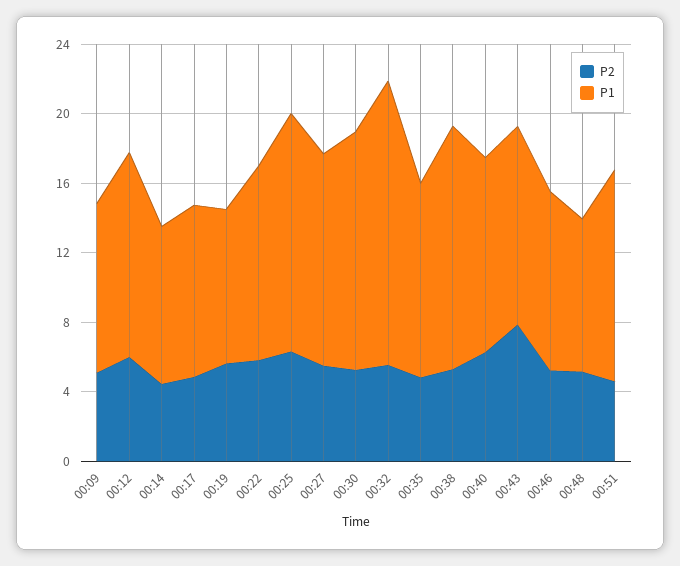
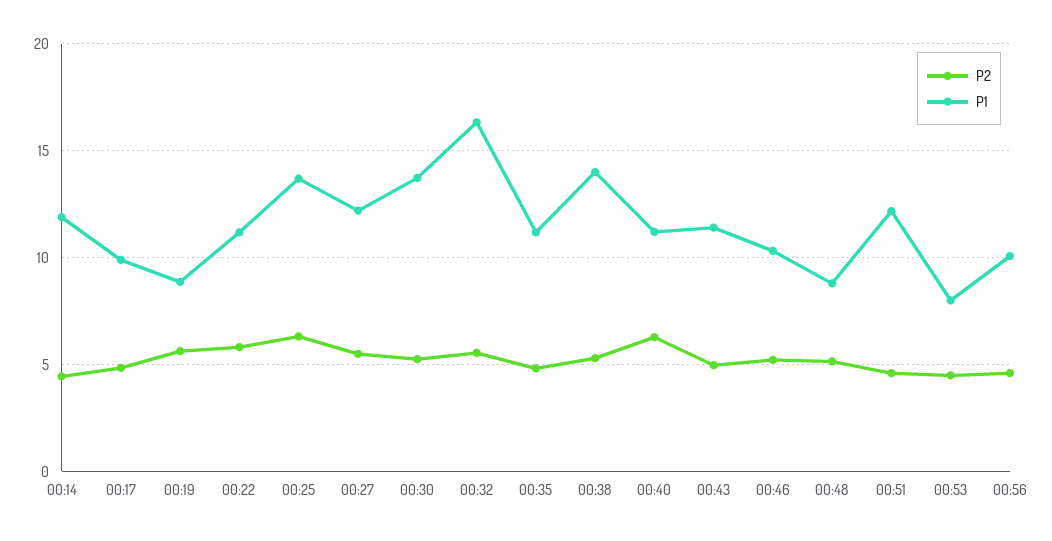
P2, 00:09: 5 -> none
P1, 00:09: 10 -> none
P2, 00:12: 6 -> none
P1, 00:12: 12 -> none
P1, 00:14: 9 -> 12
P2, 00:43: 8 -> 5
P2, 00:53: none -> 4.5
P1, 00:53: none -> 8
P2, 00:56: none -> 4.5
P1, 00:56: none -> 10

